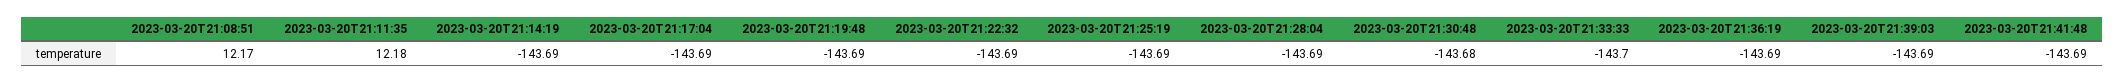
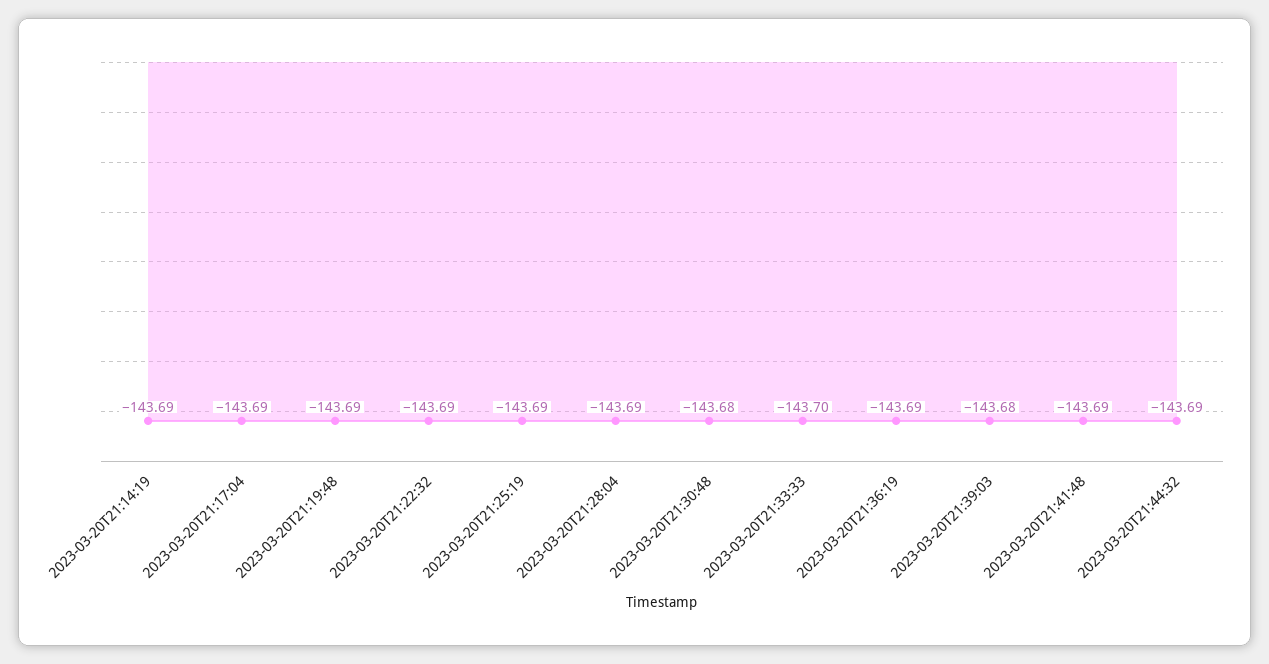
2023-03-20T21:08:51: 12.17 -> none
2023-03-20T21:11:35: 12.18 -> none
2023-03-20T21:39:03: -143.69 -> -143.68
2023-03-20T21:44:32: none -> -143.69

